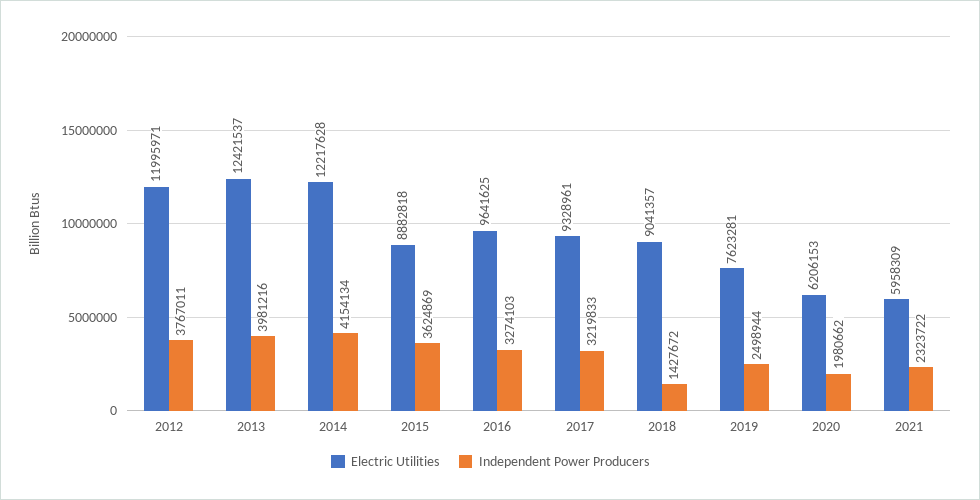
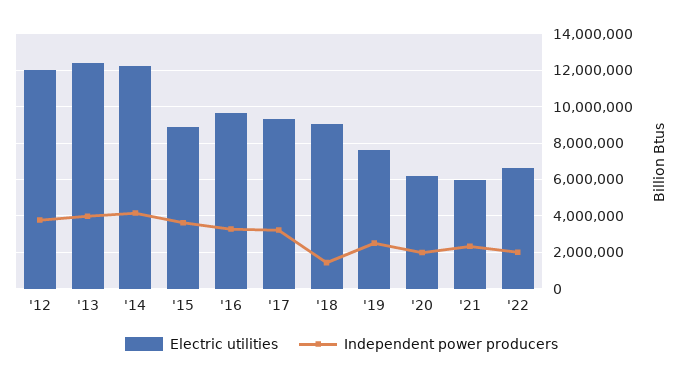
Electric Utilities, '22: none -> 6500000
Independent Power Producers, '22: none -> 2000000

